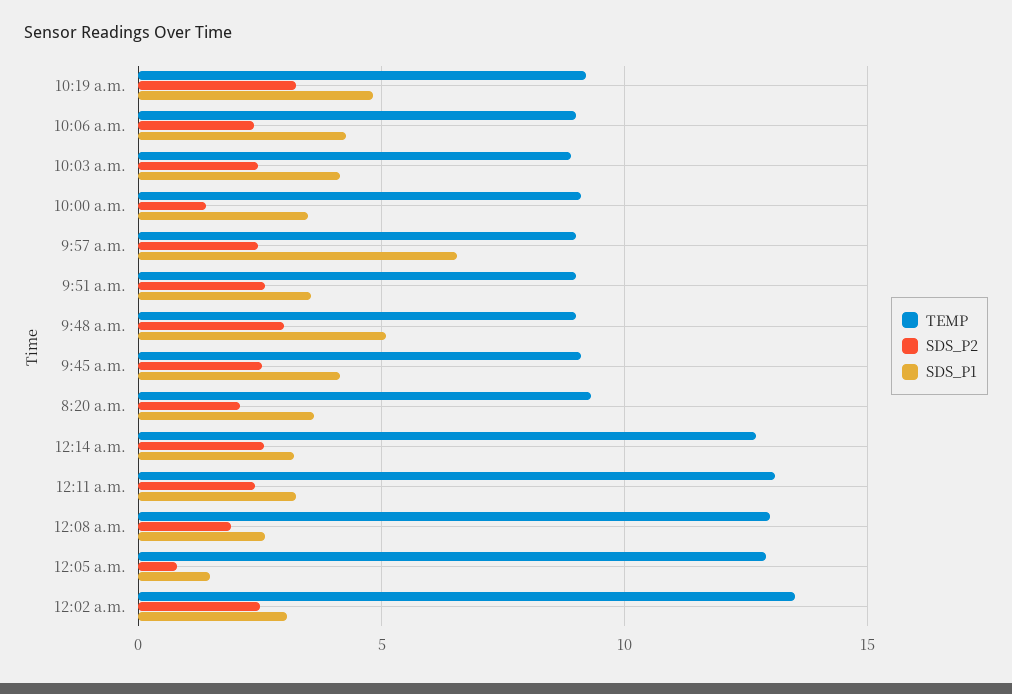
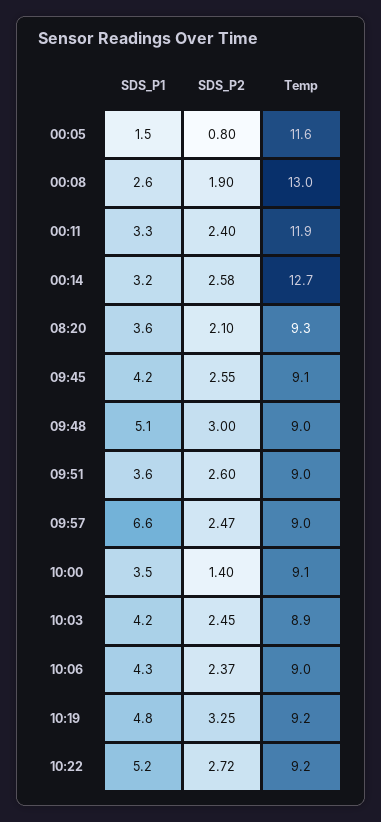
TEMP, 12:11 a.m.: 13 -> 11.9
TEMP, 12:05 a.m.: 13 -> 11.6
TEMP, 12:02 a.m.: 13.5 -> none
SDS_P2, 12:02 a.m.: 2.5 -> none
SDS_P1, 12:02 a.m.: 3 -> none
SDS_P1, 10:22: none -> 5.2
SDS_P2, 10:22: none -> 2.72
TEMP, 10:22: none -> 9.2

